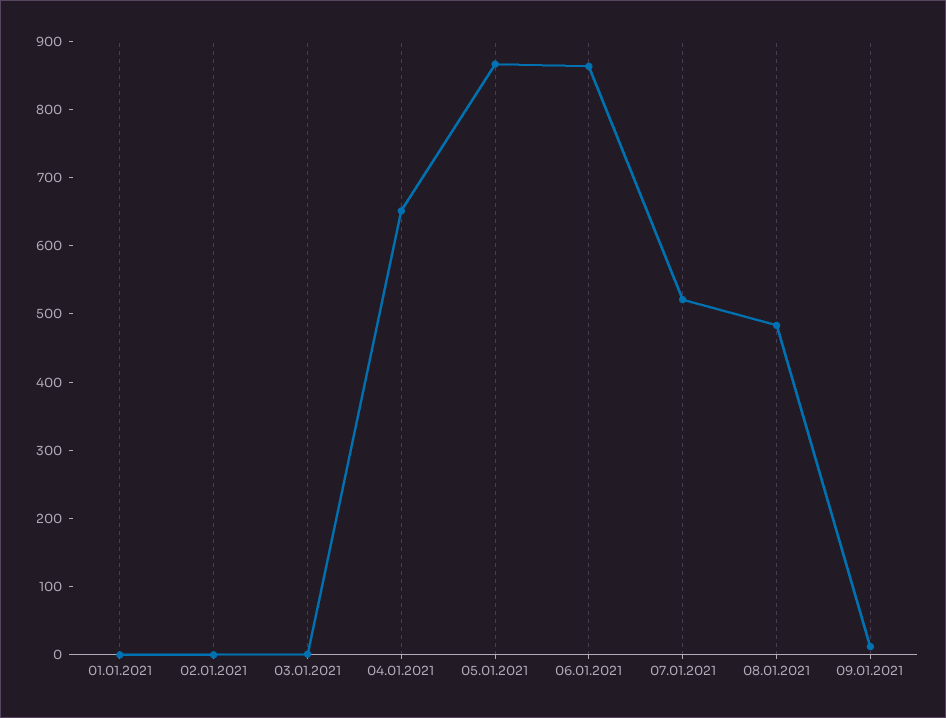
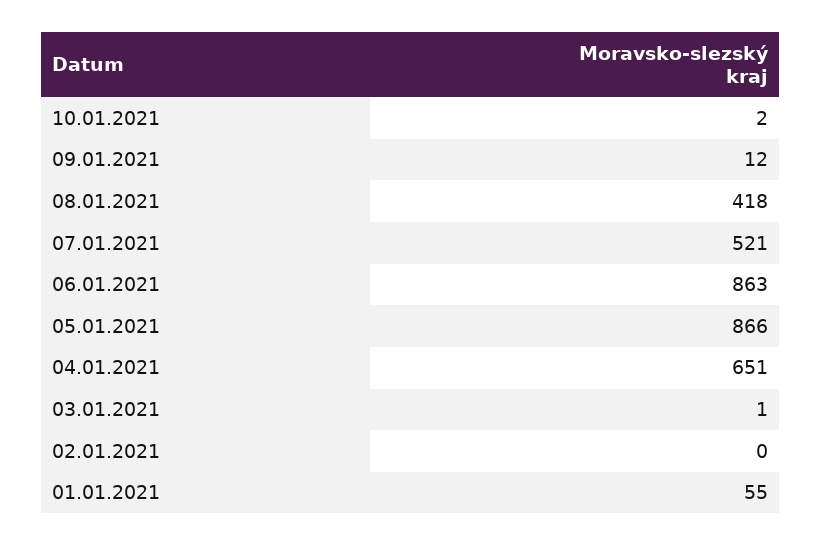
01.01.2021: 0 -> 55
08.01.2021: 480 -> 418
10.01.2021: none -> 2

